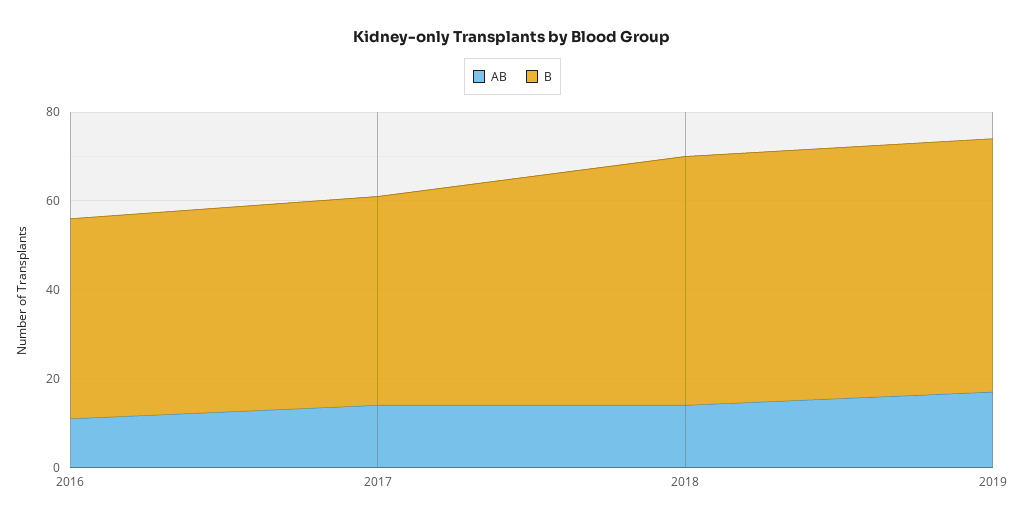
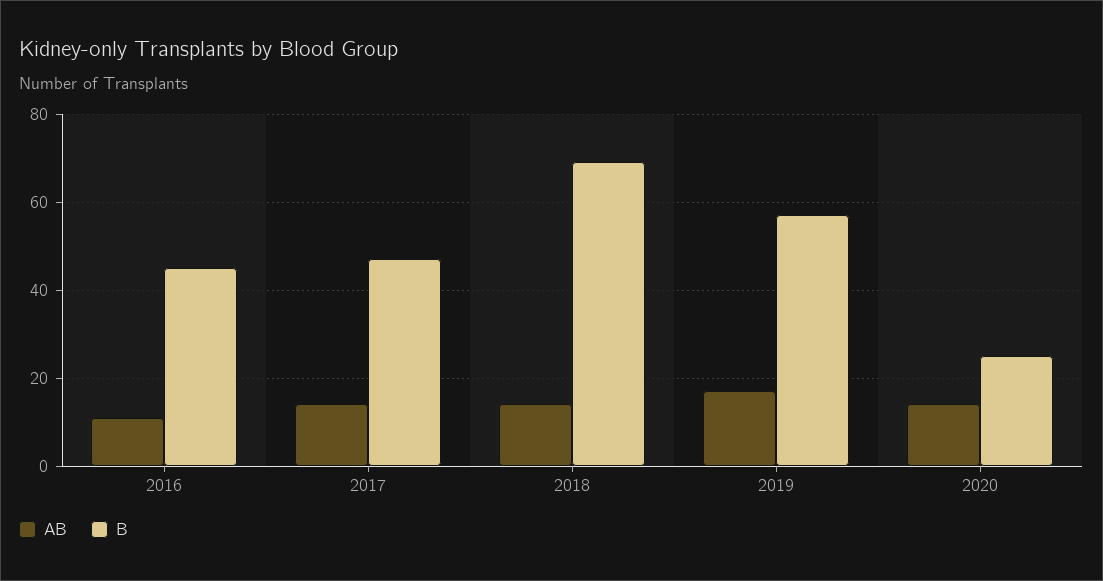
B, 2018: 55 -> 70
AB, 2020: none -> 15
B, 2020: none -> 25

